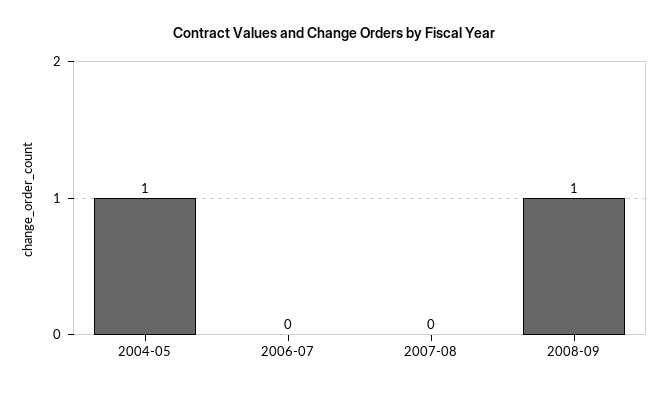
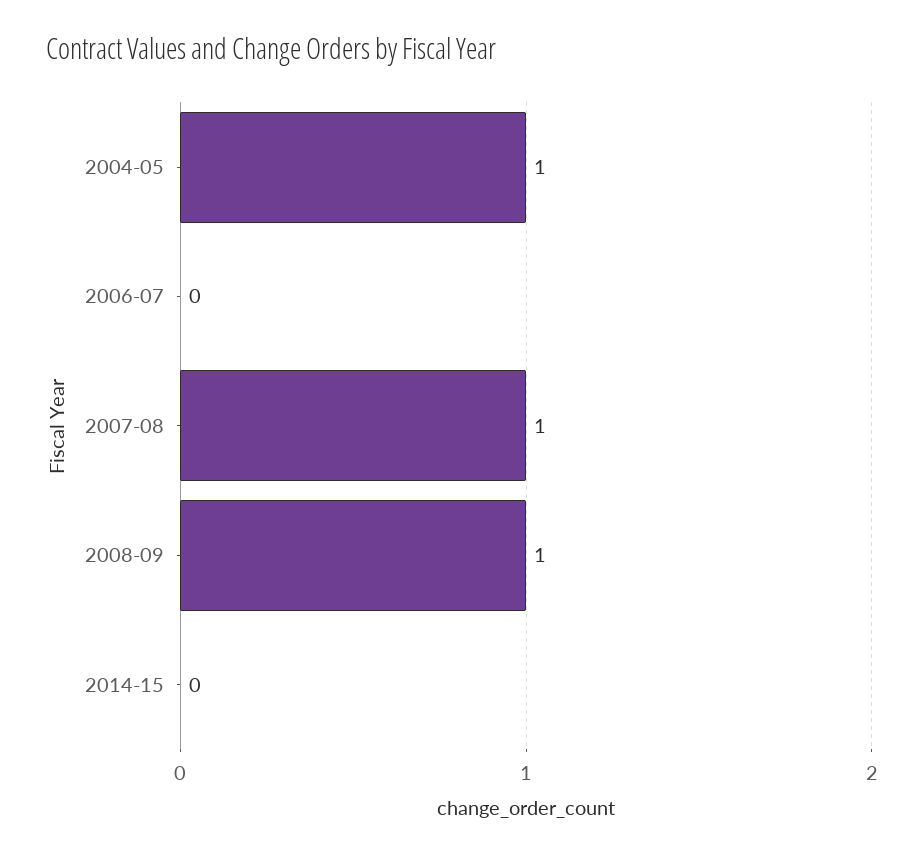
2007-08: 0 -> 1
2014-15: none -> 0

